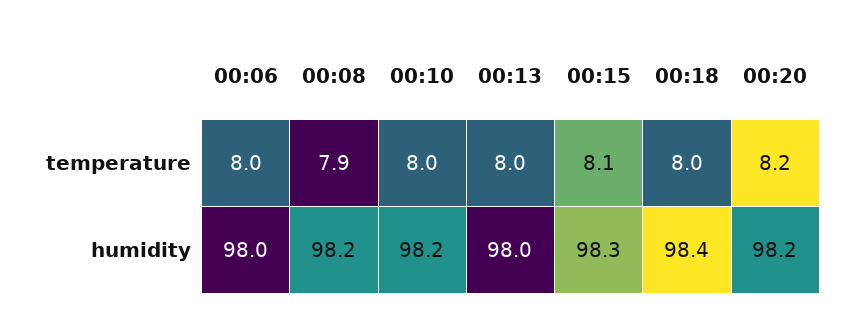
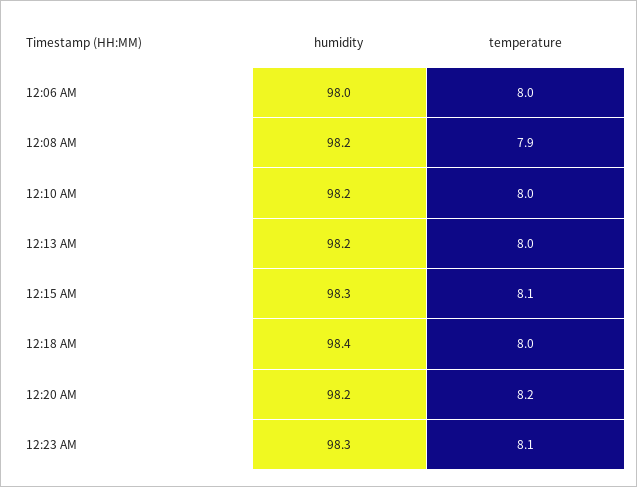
00:13, humidity: 98 -> 98.2
12:23 AM, humidity: none -> 98.3
12:23 AM, temperature: none -> 8.1

